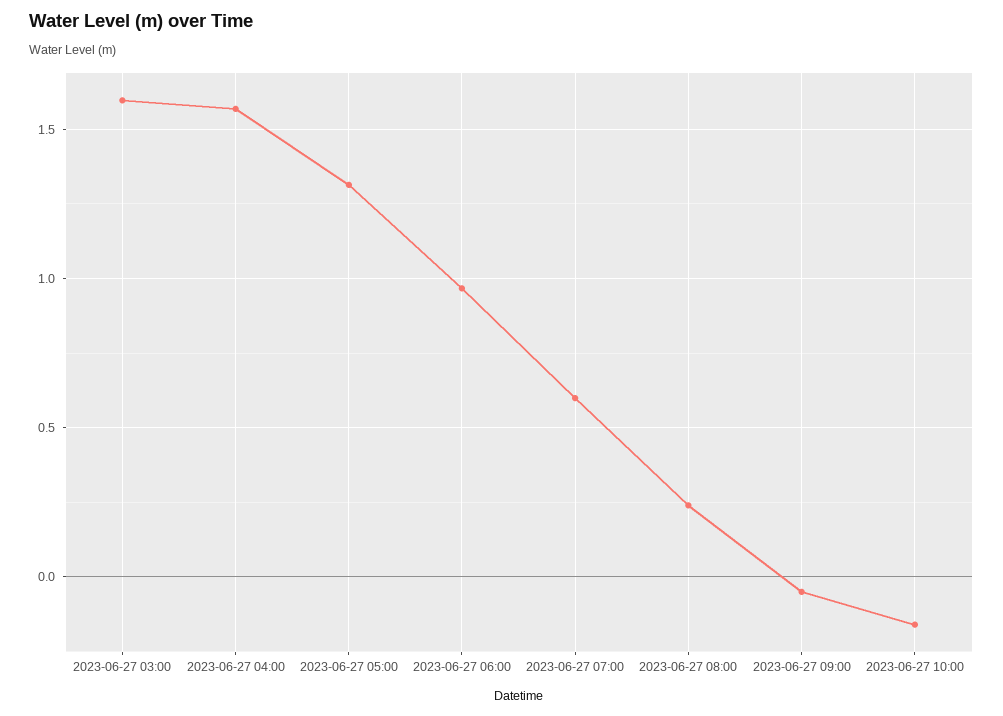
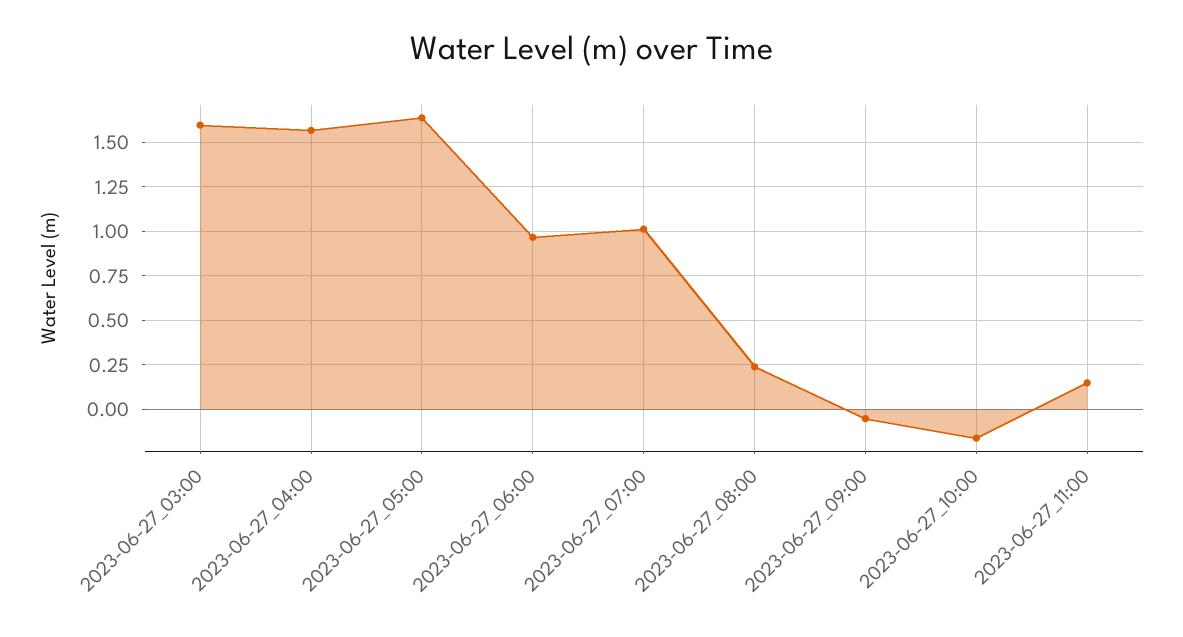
2023-06-27 05:00: 1.3 -> 1.65
2023-06-27 07:00: 0.6 -> 1
2023-06-27_11:00: none -> 0.15

